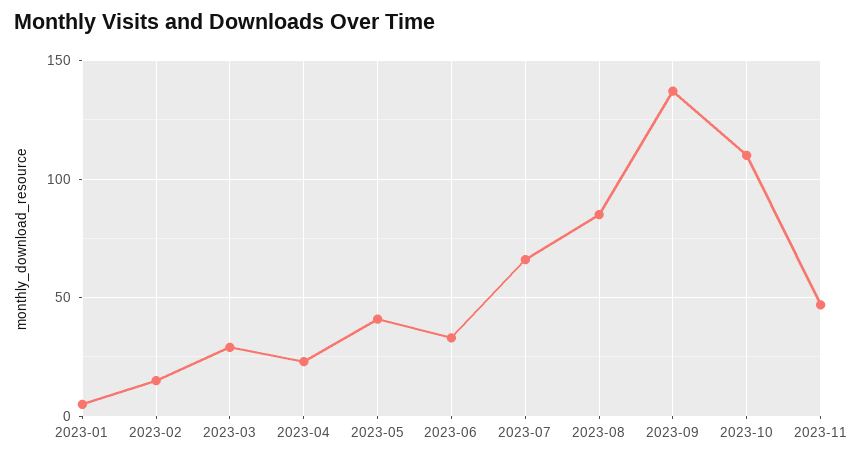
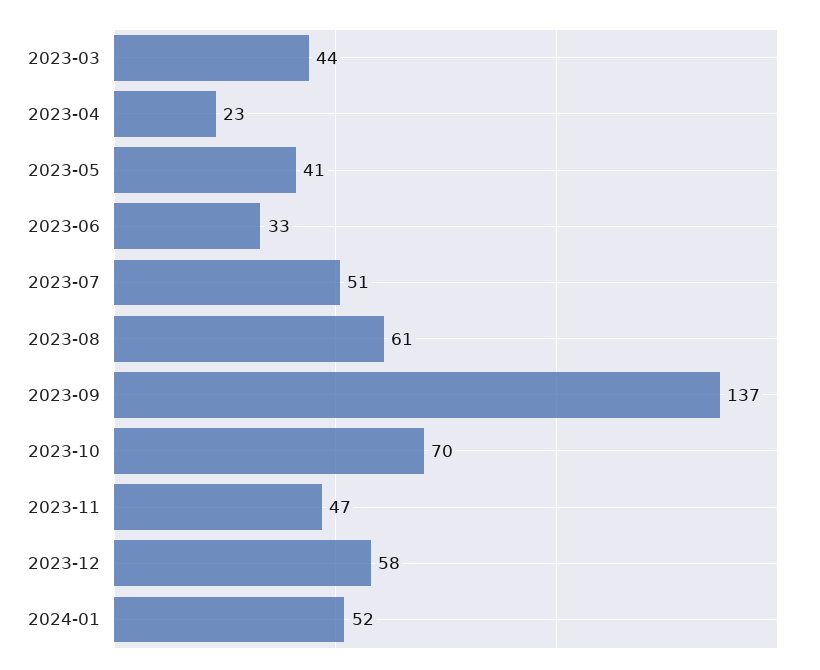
2023-01: 5 -> none
2023-02: 15 -> none
2023-03: 30 -> 44
2023-07: 65 -> 51
2023-08: 85 -> 61
2023-10: 110 -> 70
2023-12: none -> 58
2024-01: none -> 52

